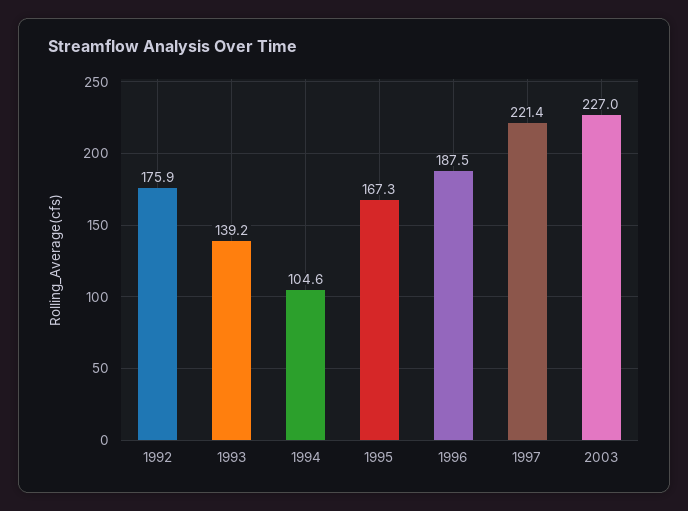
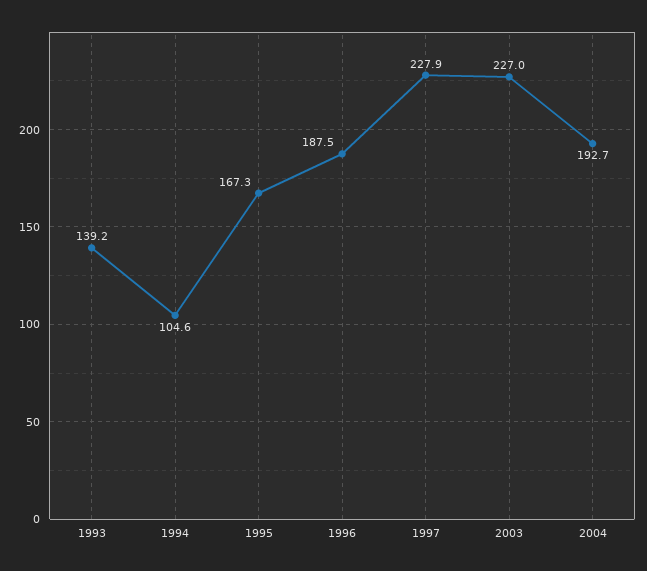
1992: 175.9 -> none
1997: 221.4 -> 227.9
2004: none -> 192.7

